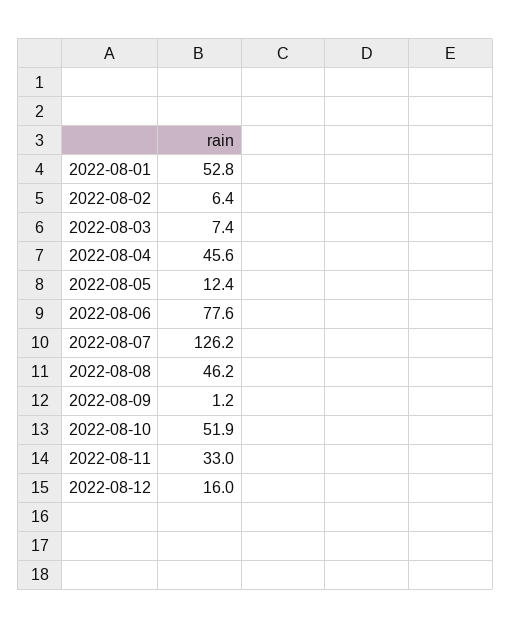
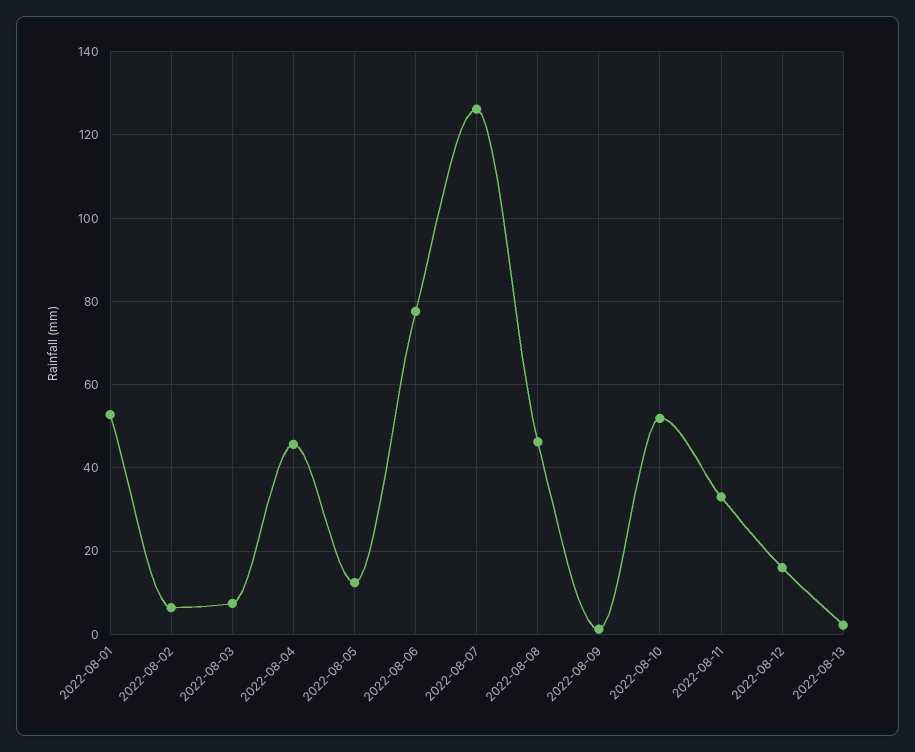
2022-08-13: none -> 2

